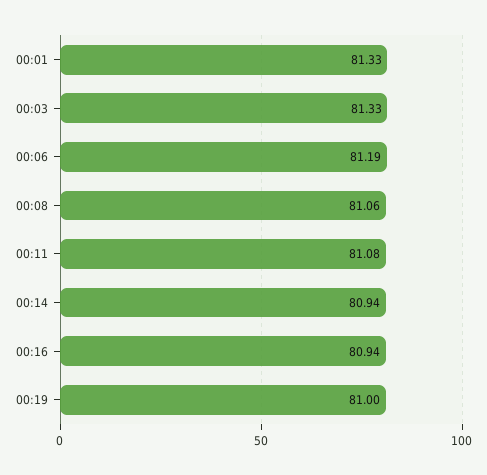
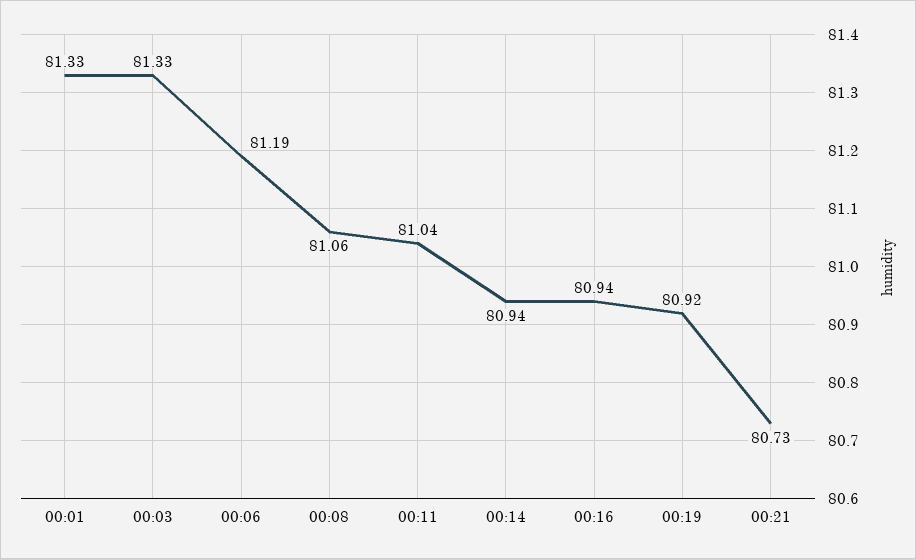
00:11: 81.08 -> 81.04
00:19: 81 -> 80.92
00:21: none -> 80.73

